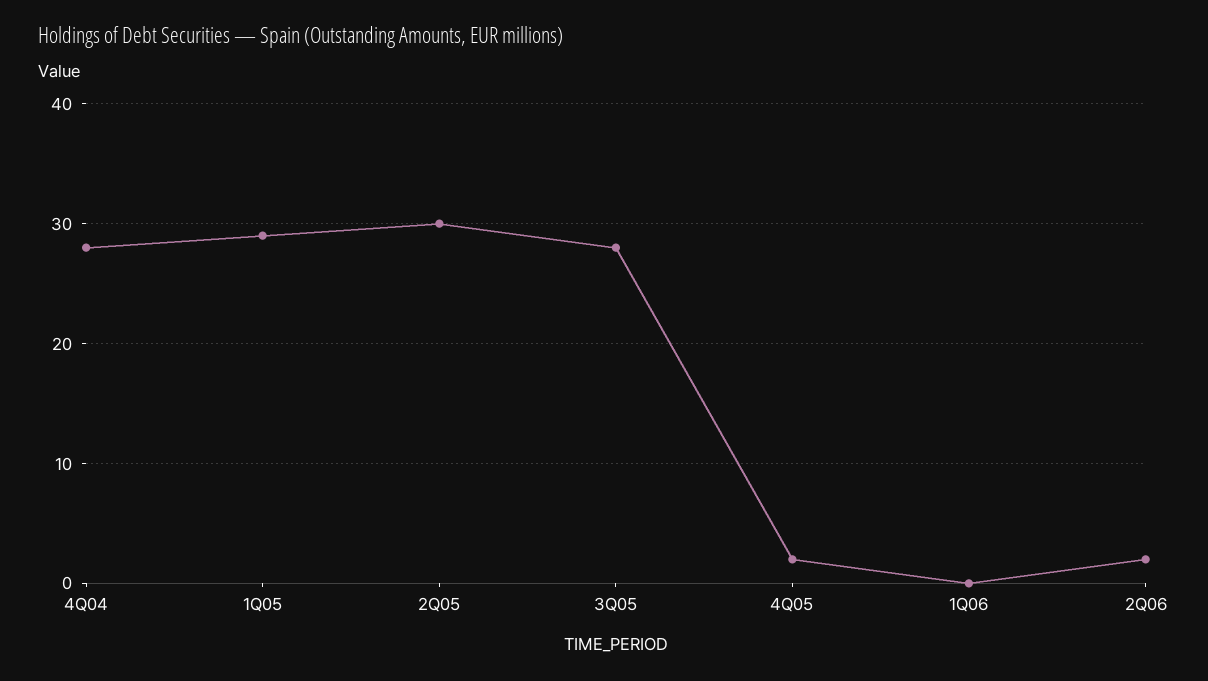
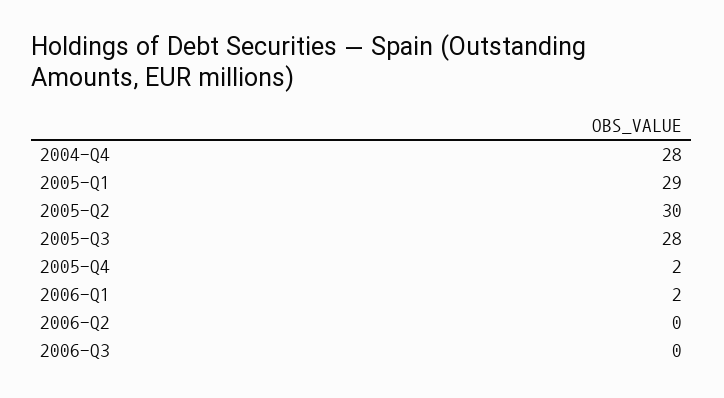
1Q06: 0 -> 2
2Q06: 2 -> 0
2006-Q3: none -> 0

